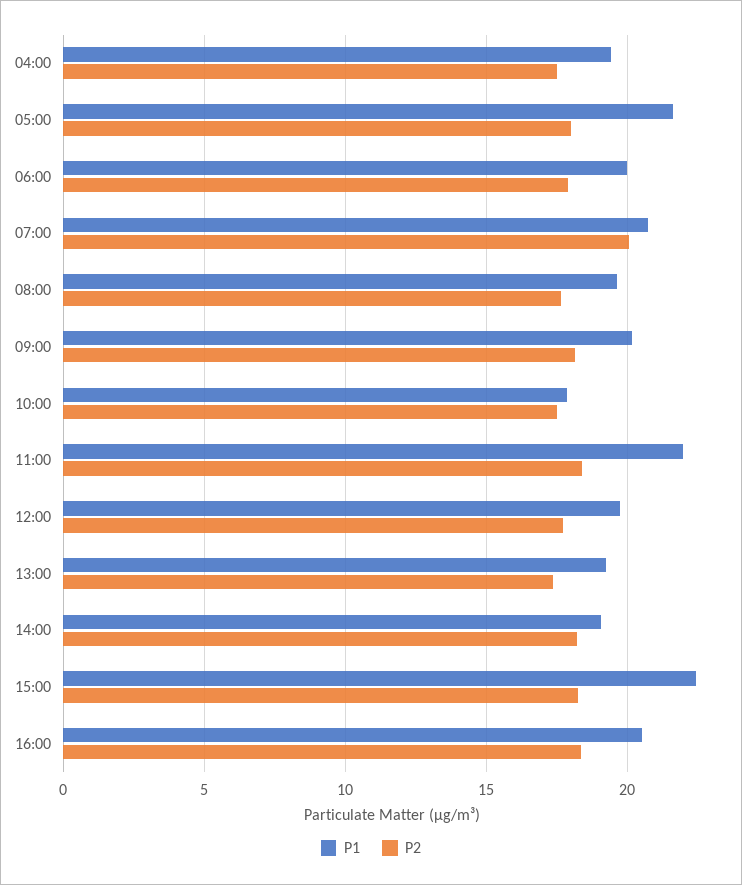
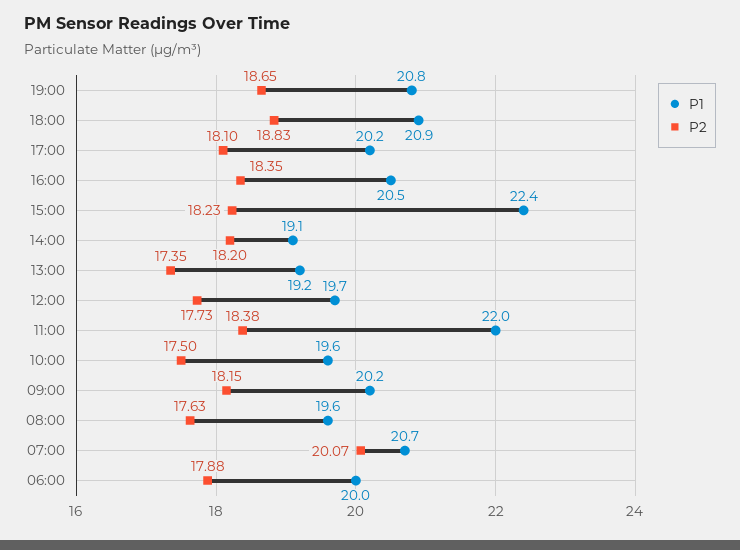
P1, 04:00: 19.5 -> none
P2, 04:00: 17.5 -> none
P1, 05:00: 21.5 -> none
P2, 05:00: 18 -> none
P1, 10:00: 18 -> 19.6
P1, 19:00: none -> 20.8
P2, 19:00: none -> 18.65
P1, 18:00: none -> 20.9
P2, 18:00: none -> 18.83
P1, 17:00: none -> 20.2
P2, 17:00: none -> 18.1

